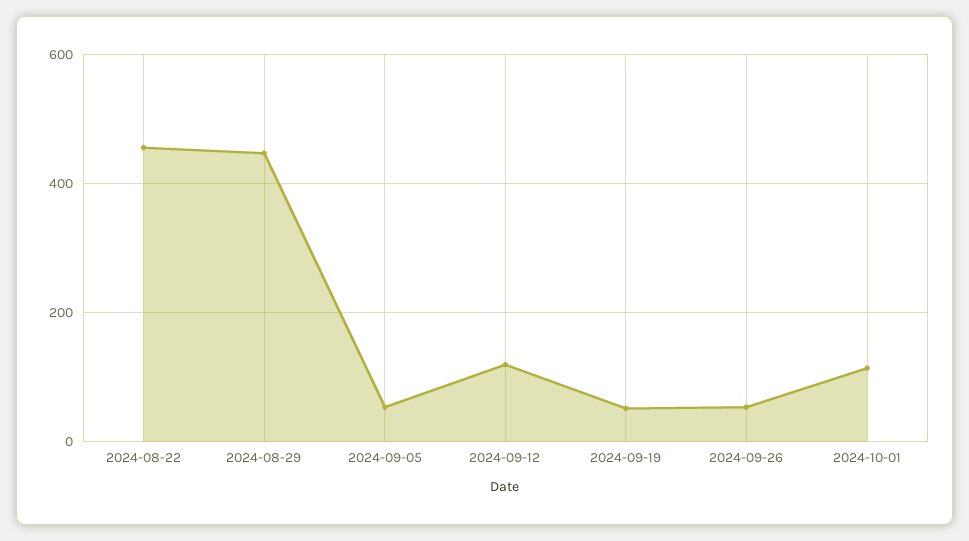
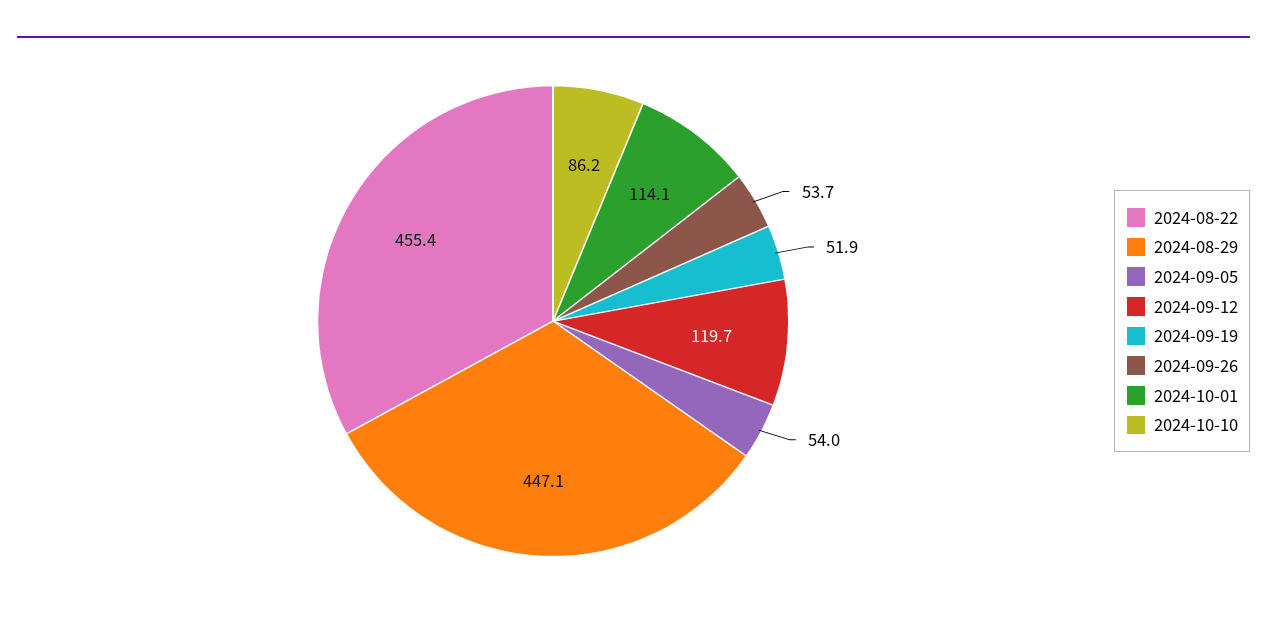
2024-10-10: none -> 86.2

